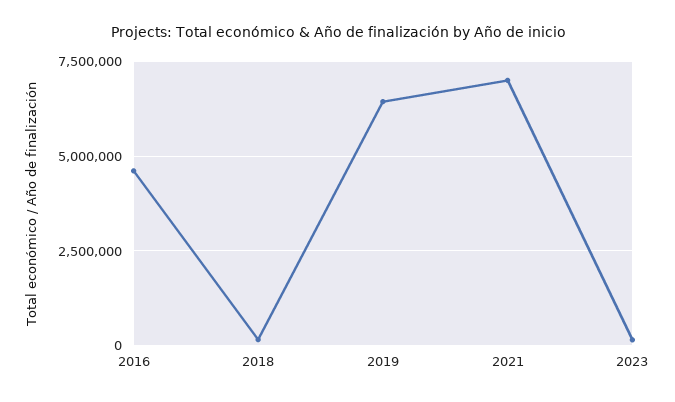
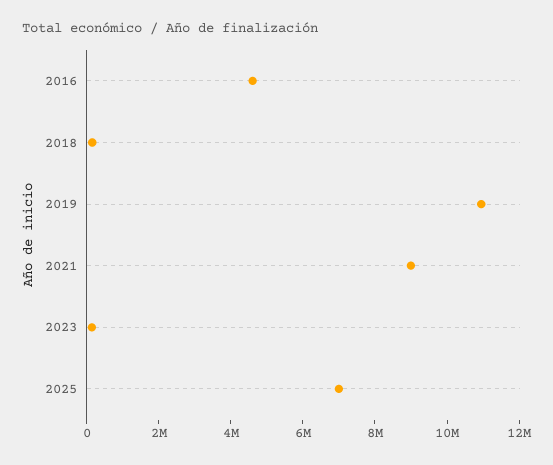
2019: 6500000 -> 11000000
2021: 7000000 -> 9000000
2025: none -> 7000000

